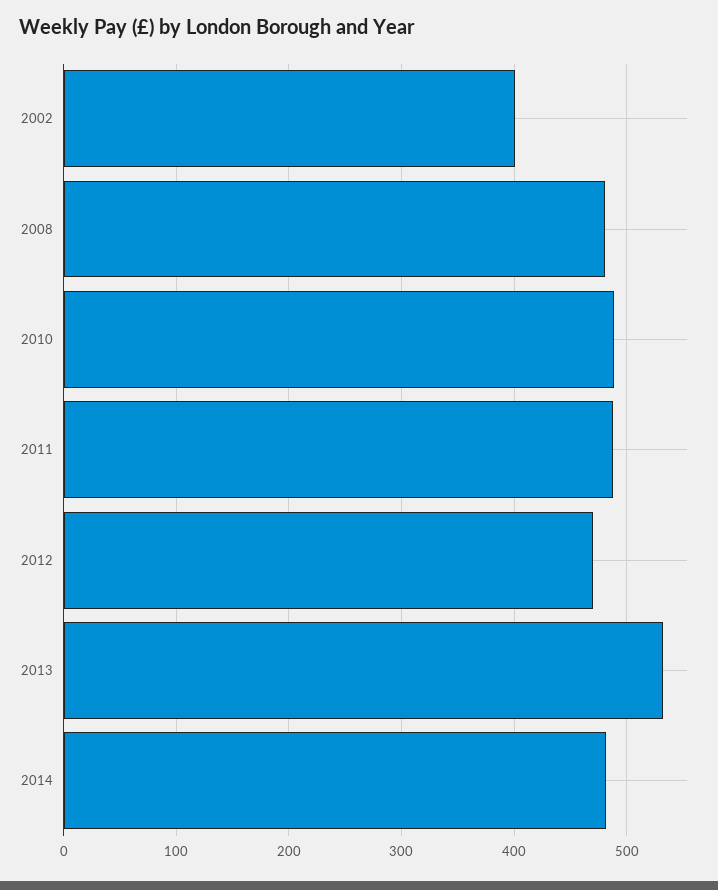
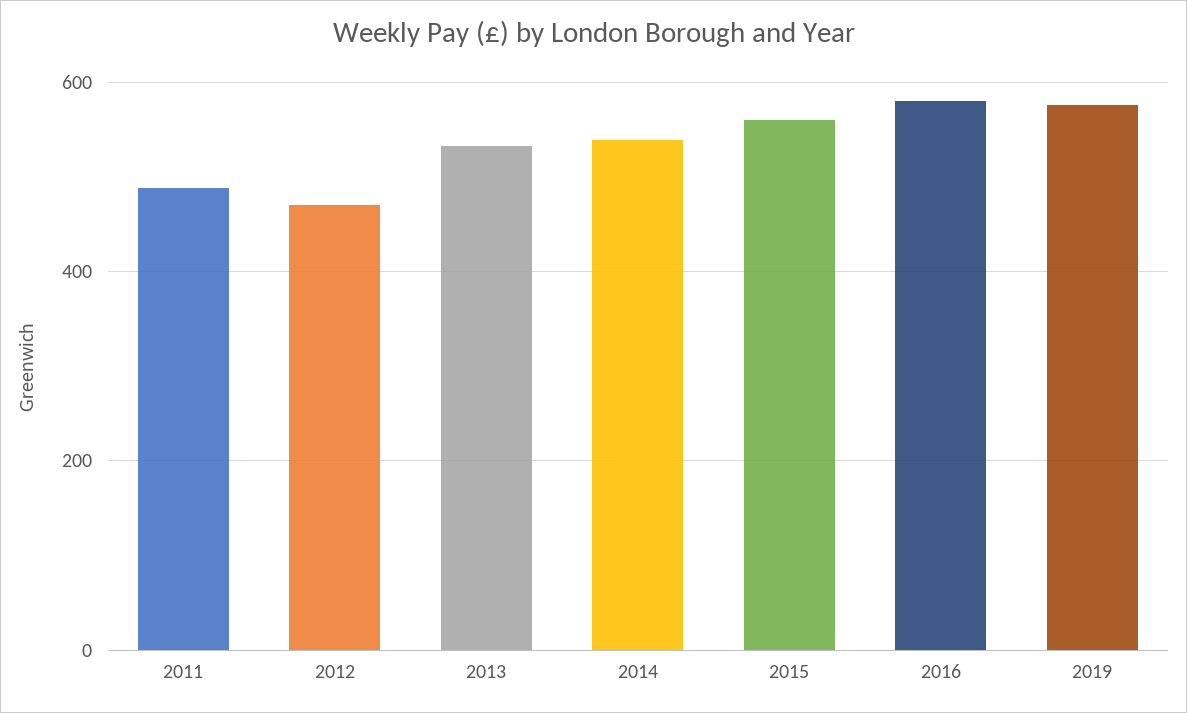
2002: 400 -> none
2008: 480 -> none
2010: 490 -> none
2014: 480 -> 540
2015: none -> 560
2016: none -> 580
2019: none -> 580

